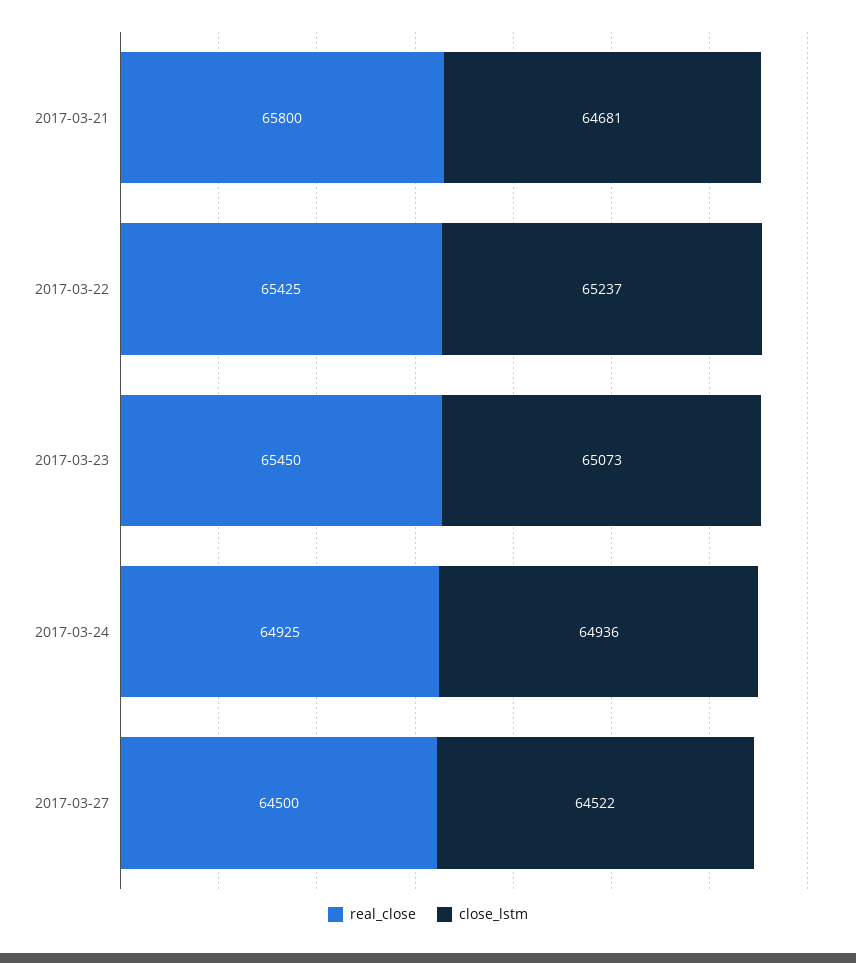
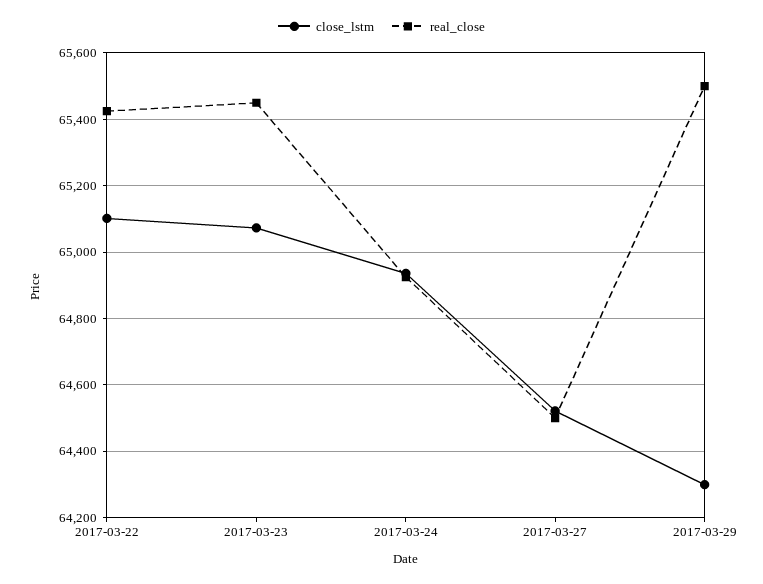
real_close, 2017-03-21: 65800 -> none
close_lstm, 2017-03-21: 64681 -> none
close_lstm, 2017-03-22: 65237 -> 65100
close_lstm, 2017-03-29: none -> 64300
real_close, 2017-03-29: none -> 65500

